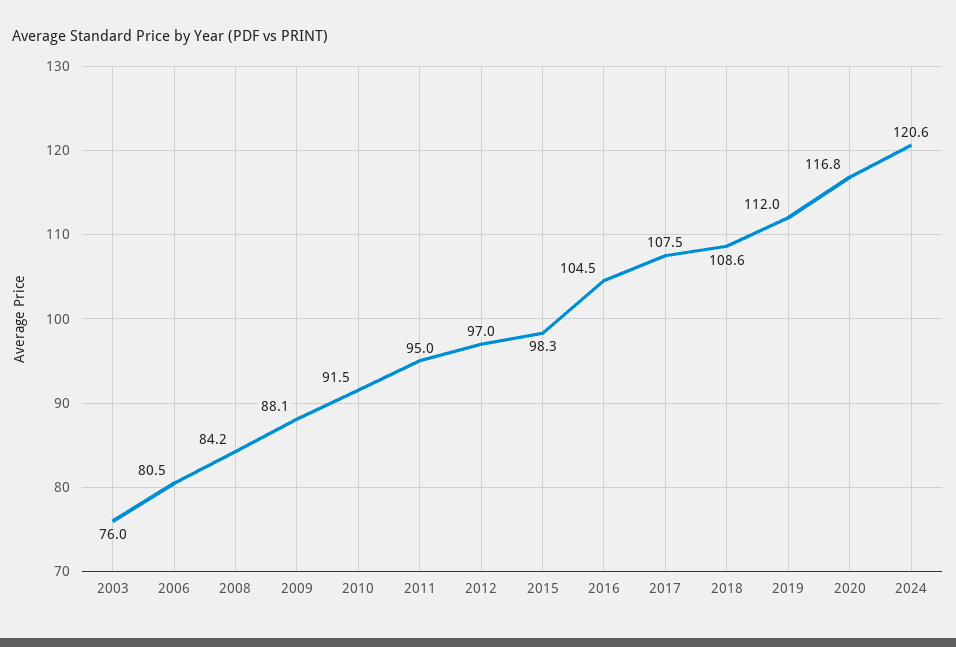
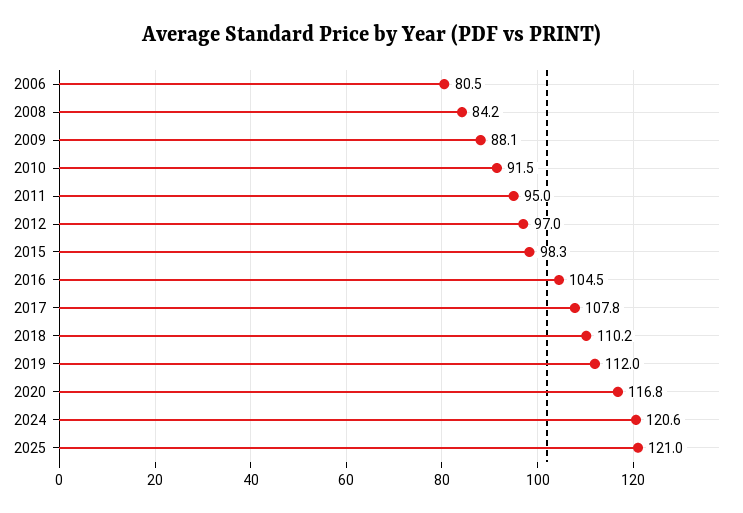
2003: 76 -> none
2017: 107.5 -> 107.8
2018: 108.6 -> 110.2
2025: none -> 121

